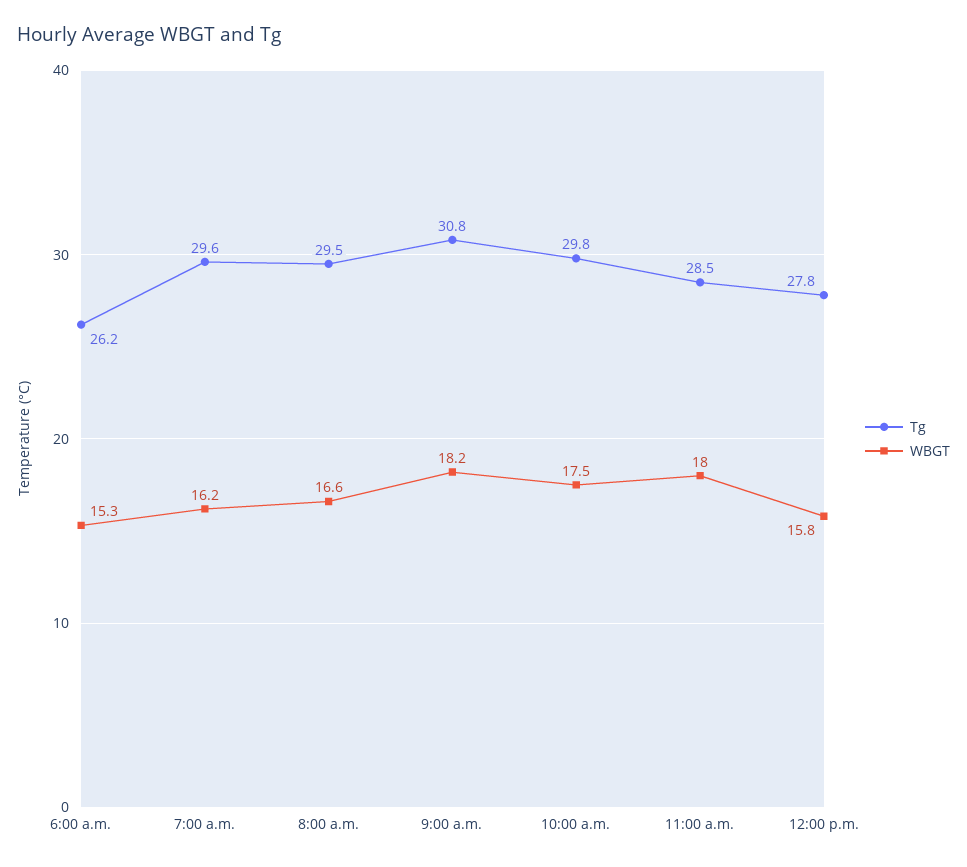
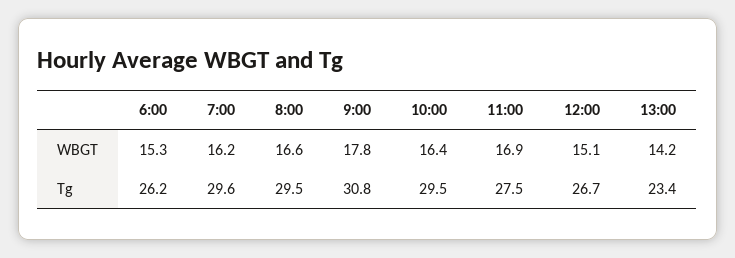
WBGT, 9:00 a.m.: 18.2 -> 17.8
Tg, 10:00 a.m.: 29.8 -> 29.5
WBGT, 10:00 a.m.: 17.5 -> 16.4
Tg, 11:00 a.m.: 28.5 -> 27.5
WBGT, 11:00 a.m.: 18 -> 16.9
Tg, 12:00 p.m.: 27.8 -> 26.7
WBGT, 12:00 p.m.: 15.8 -> 15.1
WBGT, 13:00: none -> 14.2
Tg, 13:00: none -> 23.4

